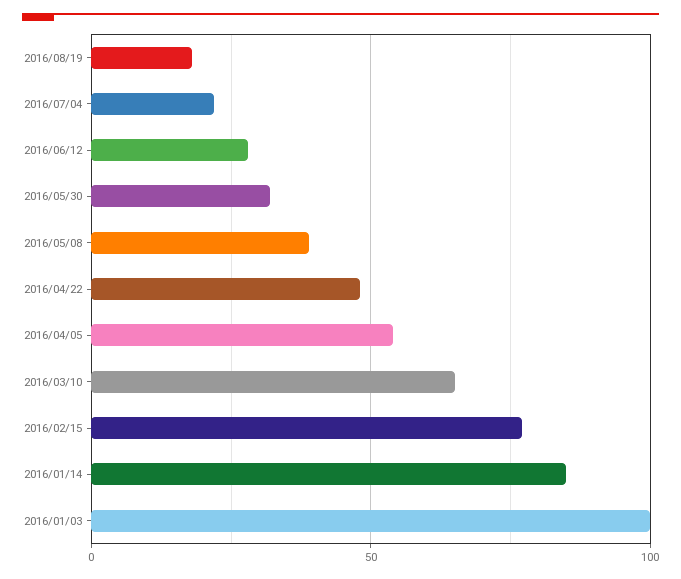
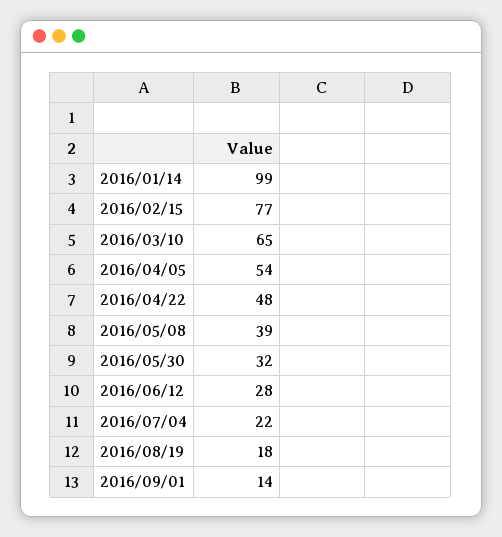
2016/01/14: 85 -> 99
2016/01/03: 100 -> none
2016/09/01: none -> 14

